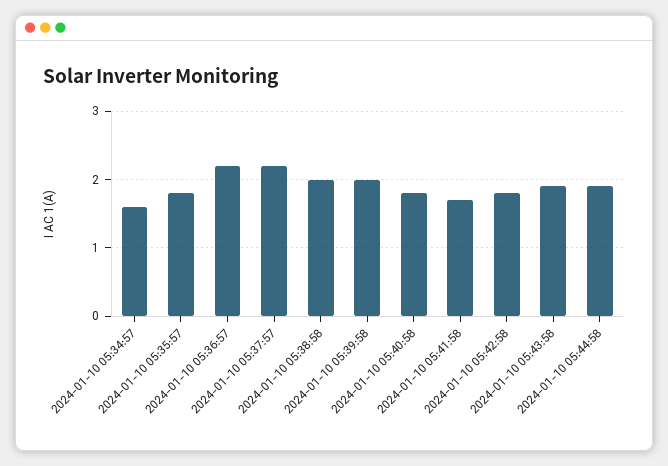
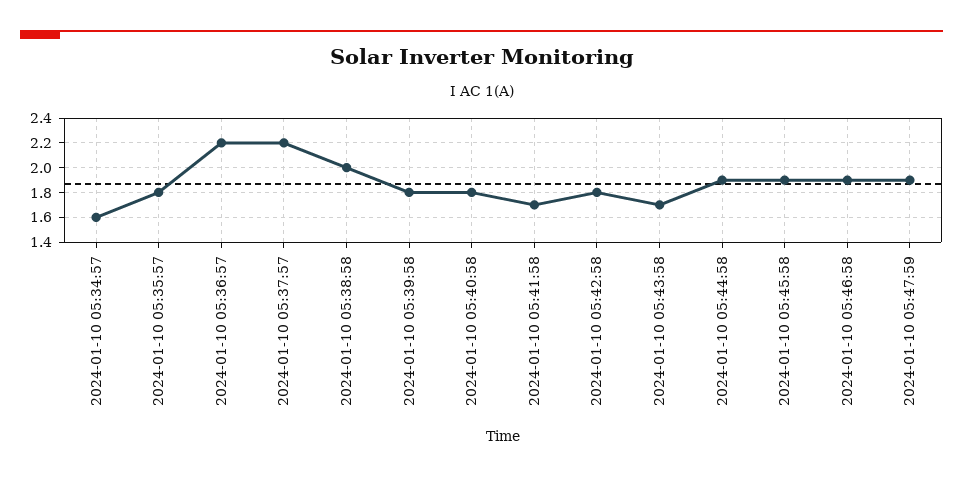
2024-01-10 05:39:58: 2 -> 1.8
2024-01-10 05:43:58: 1.9 -> 1.7
2024-01-10 05:45:58: none -> 1.9
2024-01-10 05:46:58: none -> 1.9
2024-01-10 05:47:59: none -> 1.9

